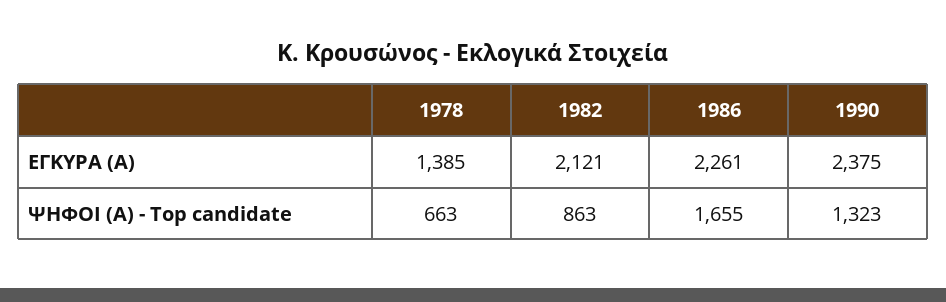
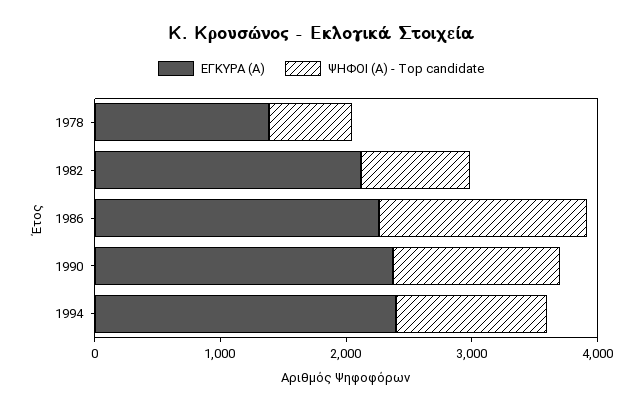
ΕΓΚΥΡΑ (Α), 1994: none -> 2400
ΨΗΦΟΙ (Α) - Top candidate, 1994: none -> 1200

